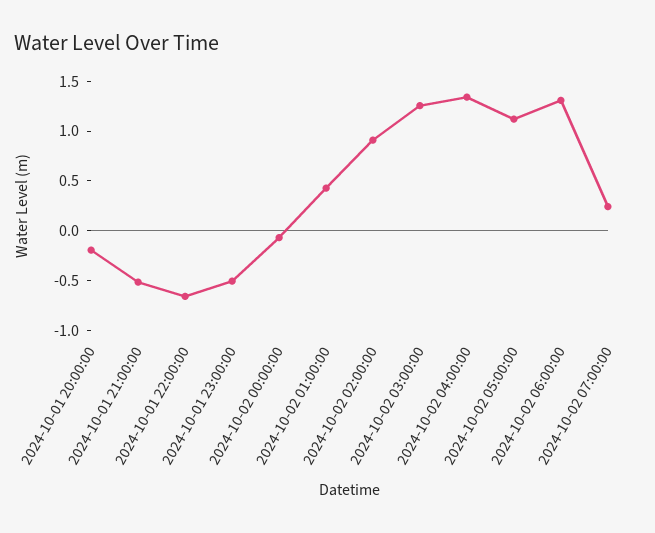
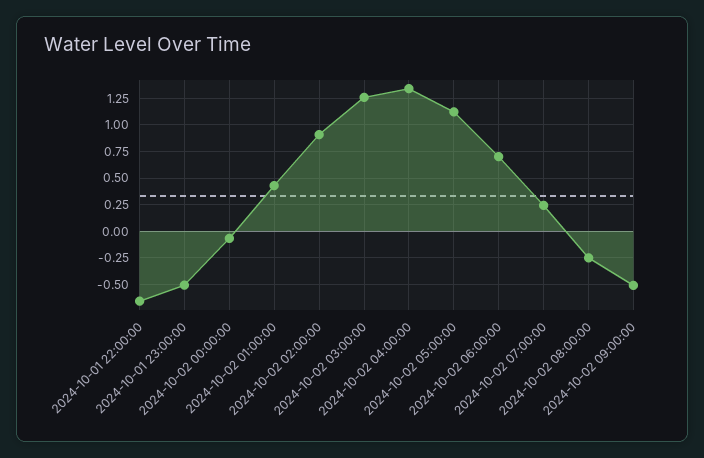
2024-10-01 20:00:00: -0.2 -> none
2024-10-01 21:00:00: -0.5 -> none
2024-10-02 06:00:00: 1.3 -> 0.75
2024-10-02 08:00:00: none -> -0.25
2024-10-02 09:00:00: none -> -0.5

